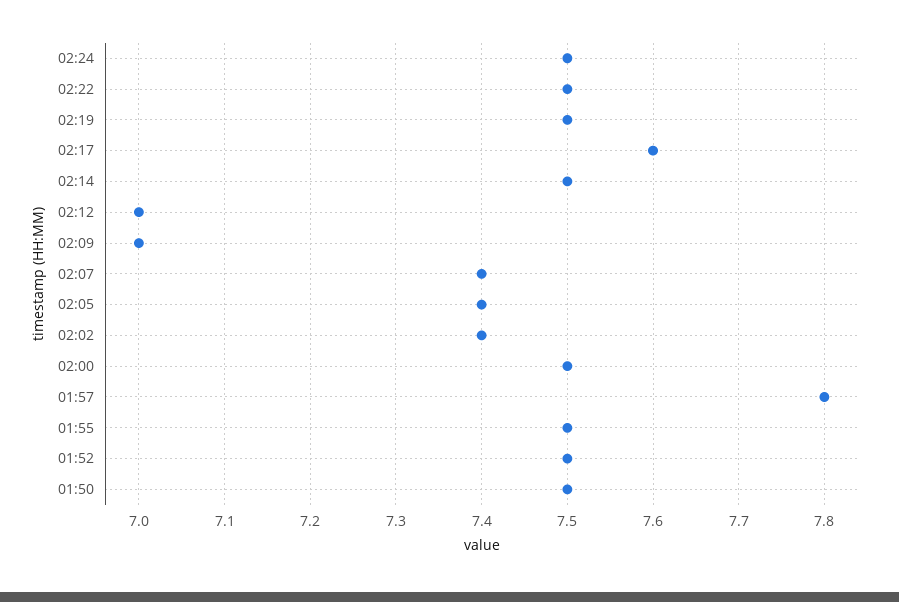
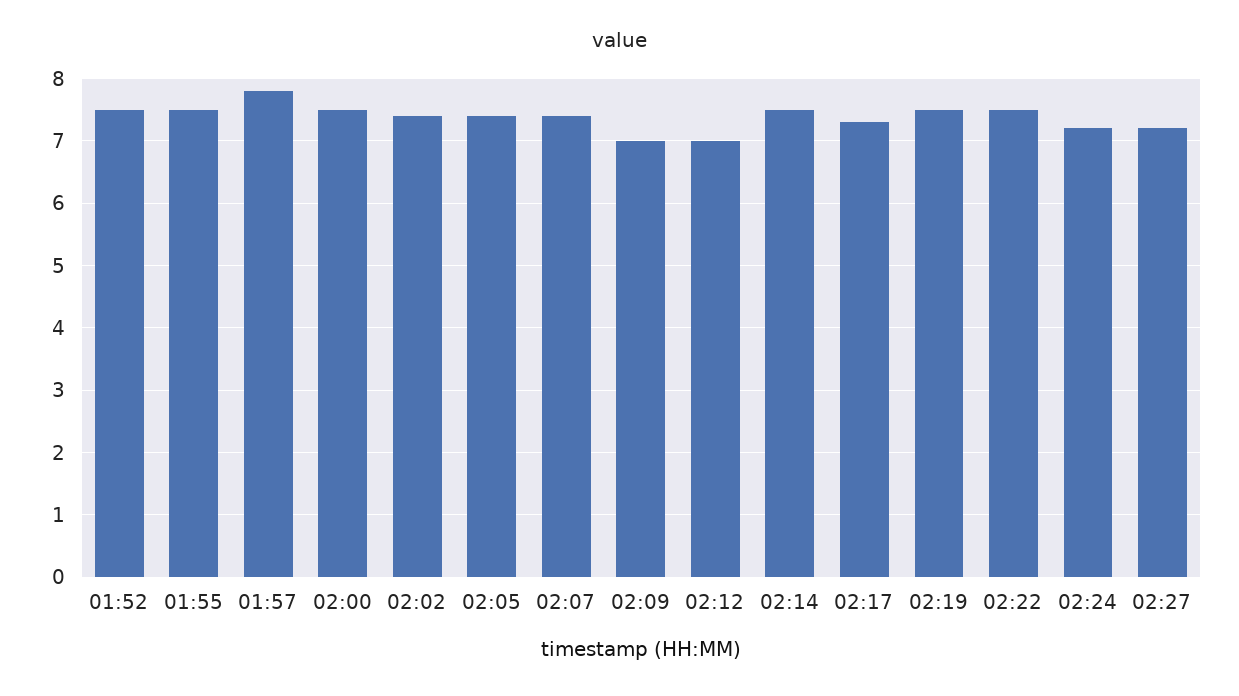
02:24: 7.5 -> 7.2
02:17: 7.6 -> 7.3
01:50: 7.5 -> none
02:27: none -> 7.2

